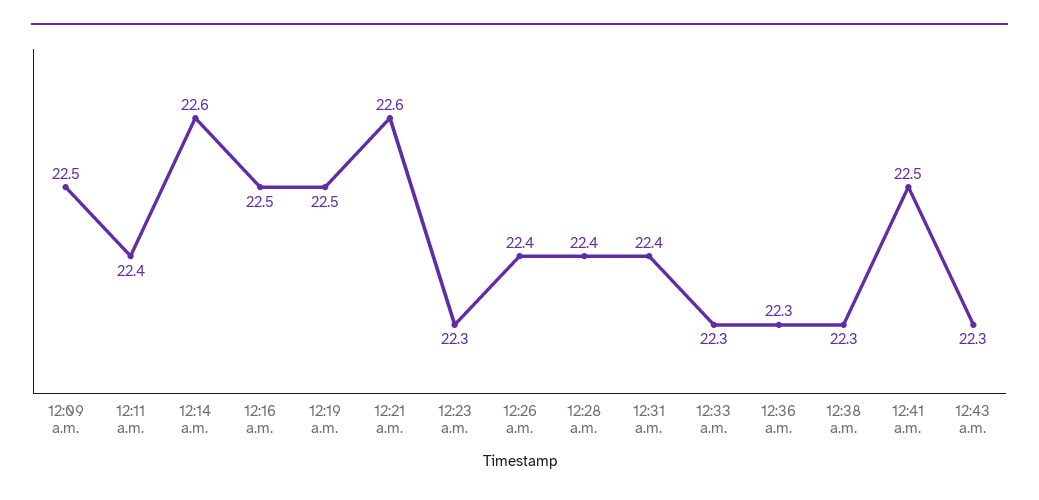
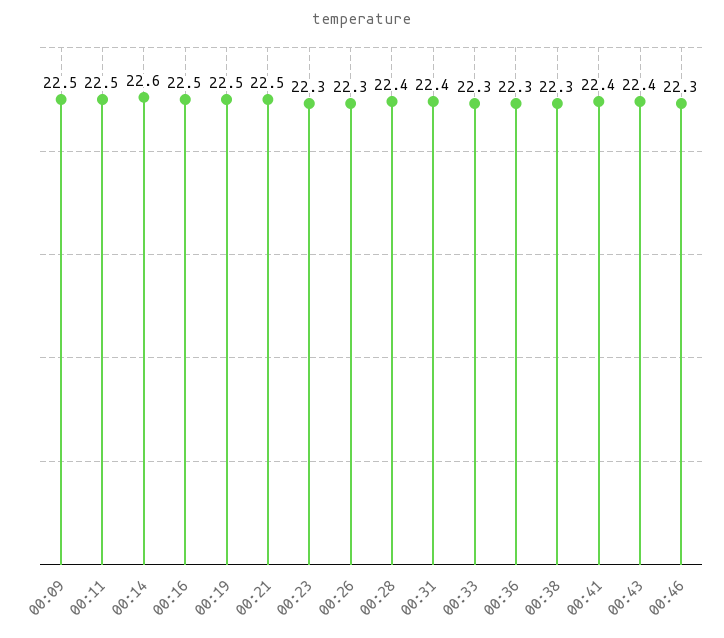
12:11 a.m.: 22.4 -> 22.5
12:21 a.m.: 22.6 -> 22.5
12:26 a.m.: 22.4 -> 22.3
12:41 a.m.: 22.5 -> 22.4
12:43 a.m.: 22.3 -> 22.4
00:46: none -> 22.3

